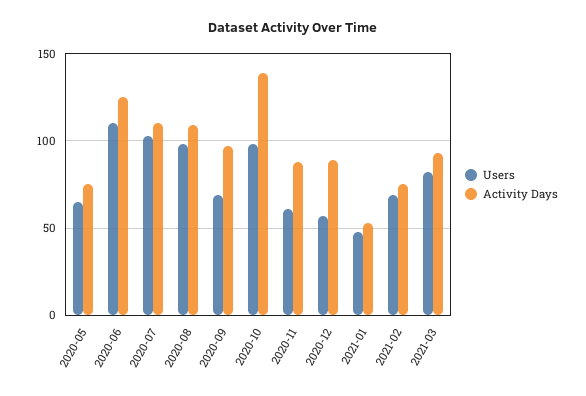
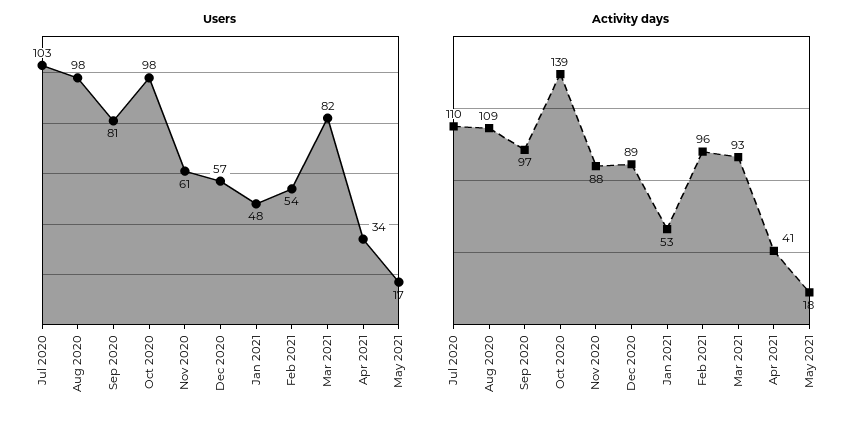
Users, 2020-05: 65 -> none
Activity Days, 2020-05: 75 -> none
Users, 2020-06: 110 -> none
Activity Days, 2020-06: 125 -> none
Users, 2020-09: 70 -> 81
Users, 2021-02: 70 -> 54
Activity Days, 2021-02: 75 -> 96
Users, Apr 2021: none -> 34
Users, May 2021: none -> 17
Activity Days, Apr 2021: none -> 41
Activity Days, May 2021: none -> 18

